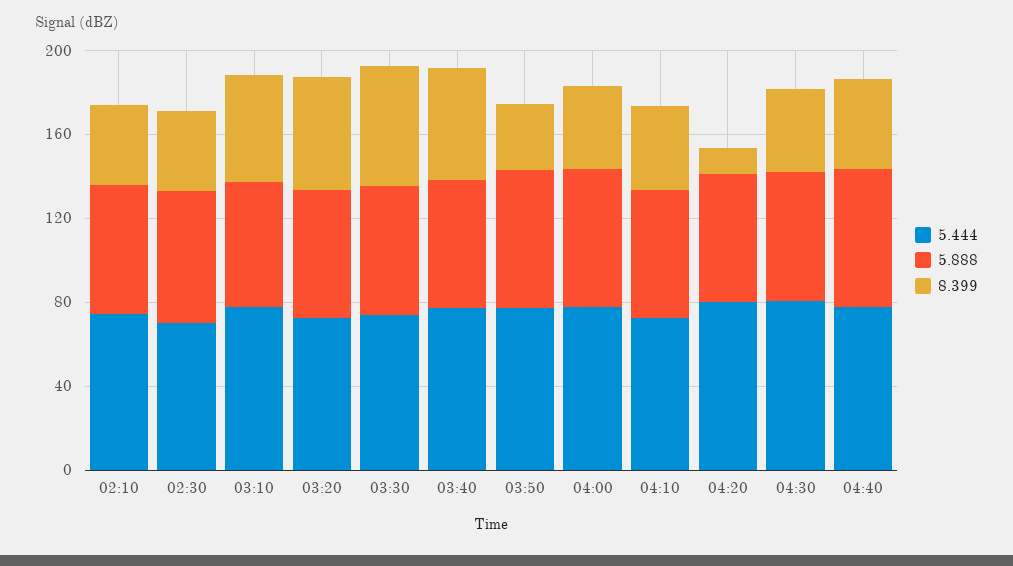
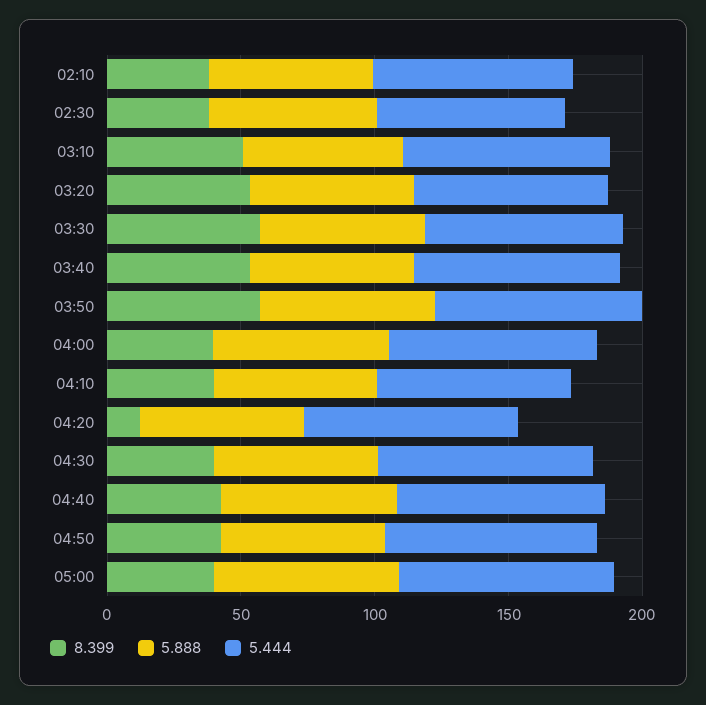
8.399, 03:50: 30 -> 60
8.399, 04:50: none -> 40
5.888, 04:50: none -> 60
5.444, 04:50: none -> 80
8.399, 05:00: none -> 40
5.888, 05:00: none -> 70
5.444, 05:00: none -> 80

